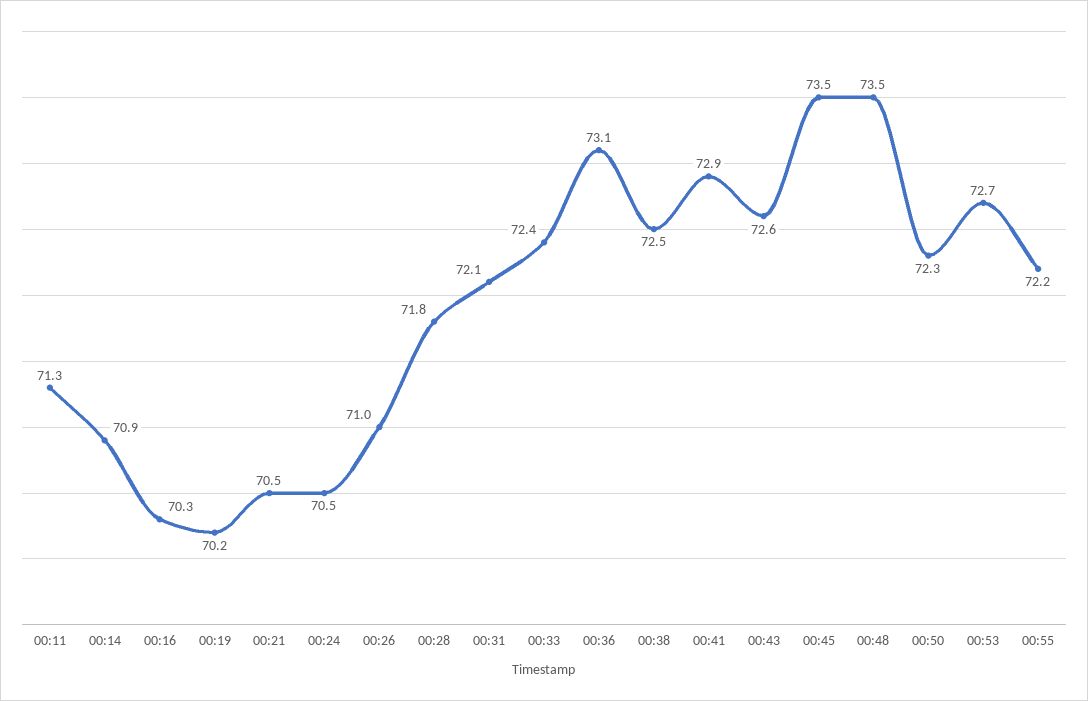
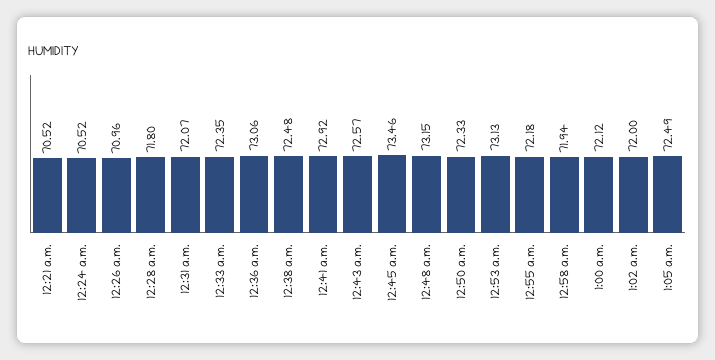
00:11: 71.3 -> none
00:14: 70.9 -> none
00:16: 70.3 -> none
00:19: 70.2 -> none
00:48: 73.5 -> 73.15
00:53: 72.7 -> 73.13
12:58 a.m.: none -> 71.94
1:00 a.m.: none -> 72.12
1:02 a.m.: none -> 72
1:05 a.m.: none -> 72.49

